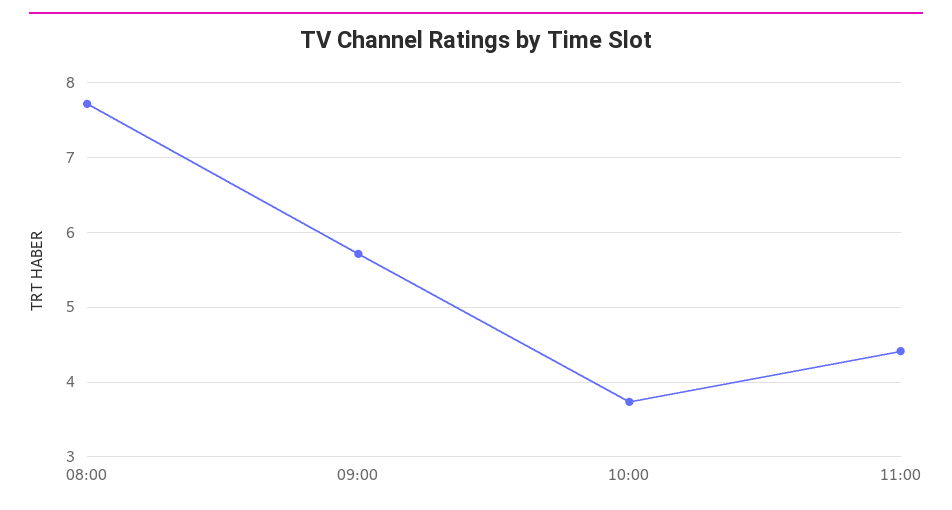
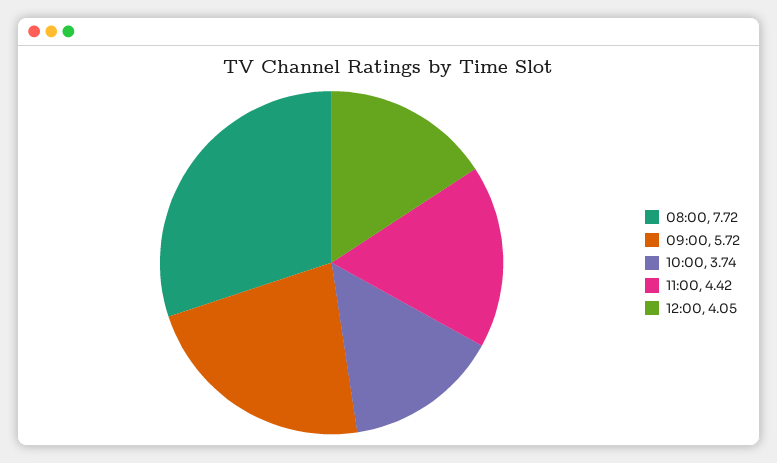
12:00: none -> 4.05

